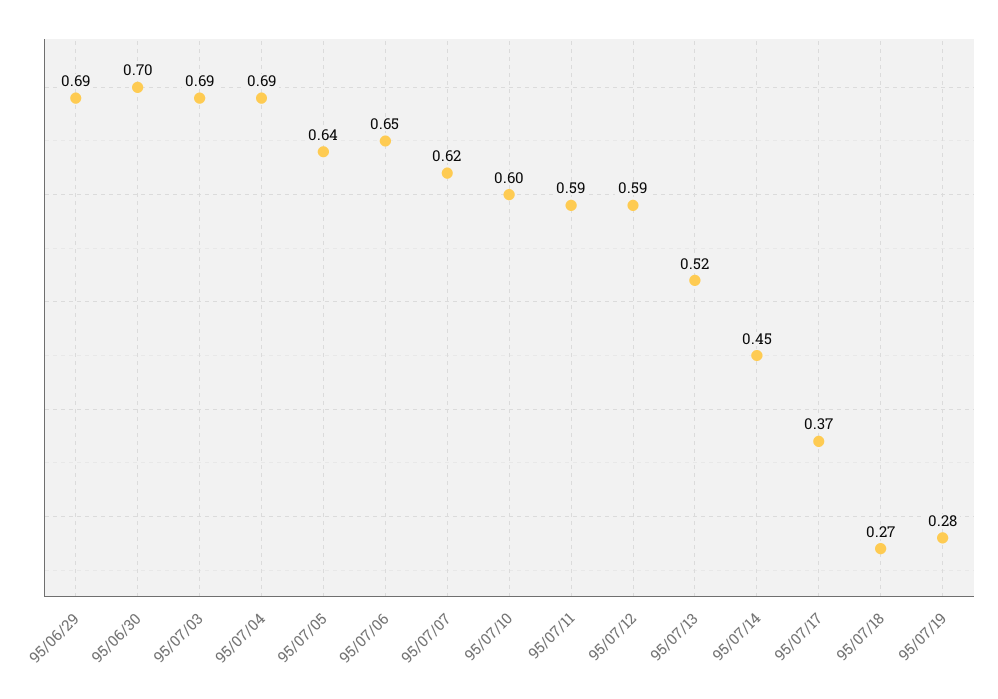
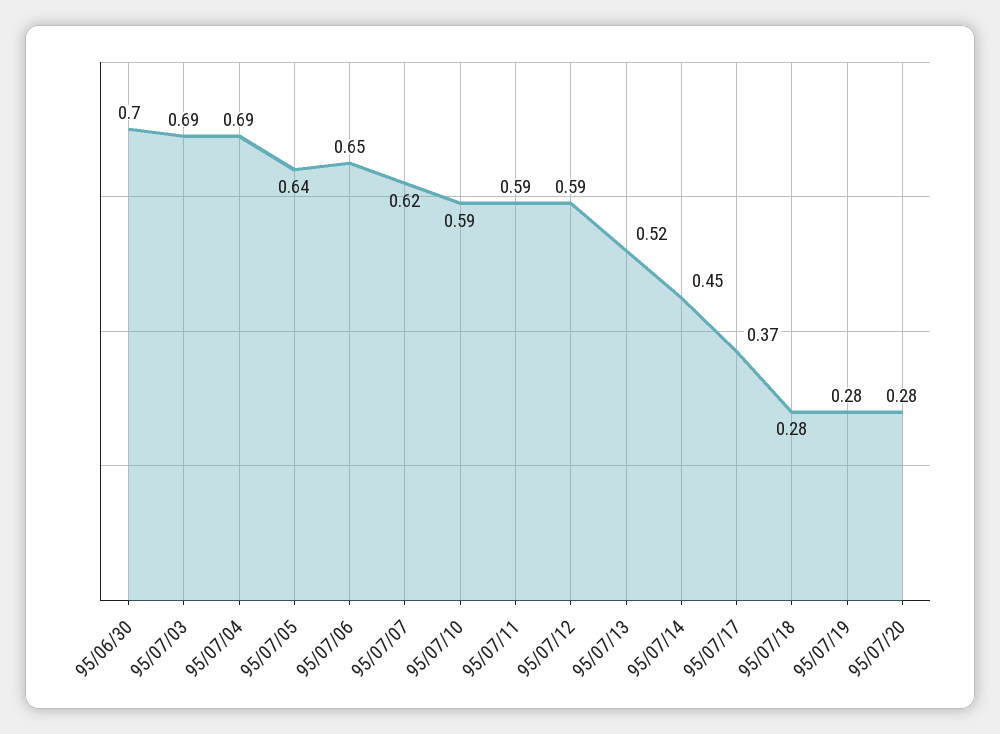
95/06/29: 0.69 -> none
95/07/10: 0.6 -> 0.59
95/07/18: 0.27 -> 0.28
95/07/20: none -> 0.28

